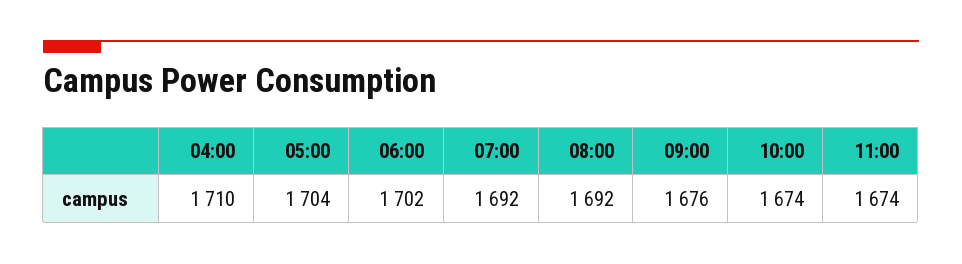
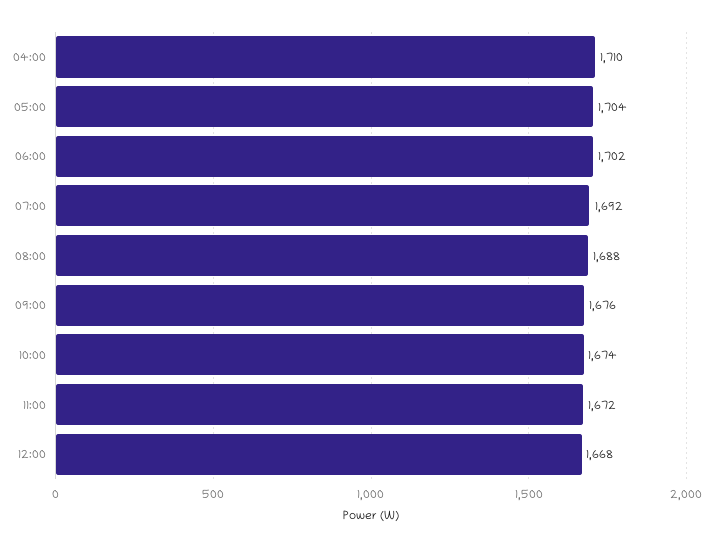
08:00: 1692 -> 1688
11:00: 1674 -> 1672
12:00: none -> 1668

